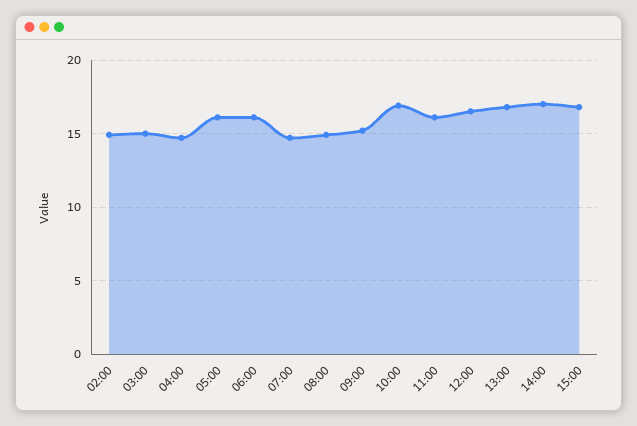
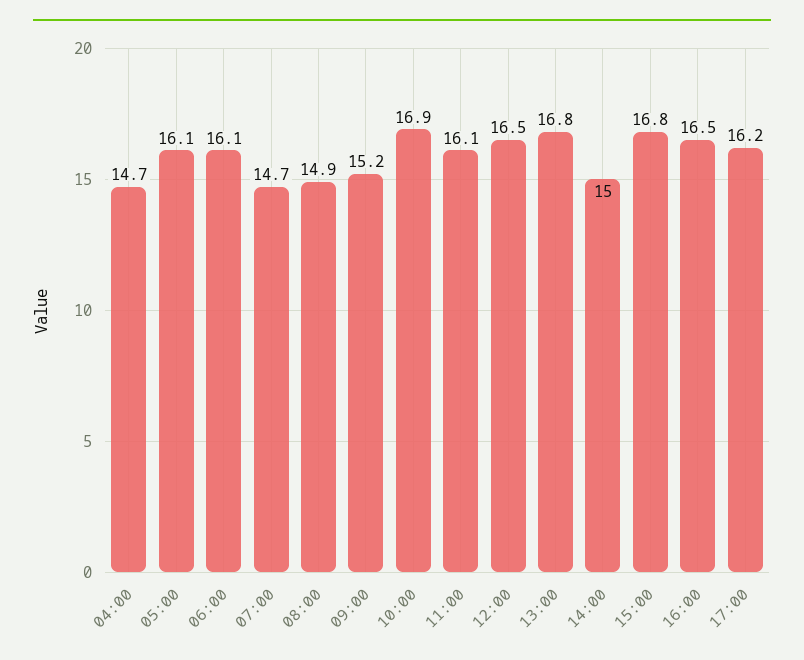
02:00: 15 -> none
03:00: 15 -> none
14:00: 17 -> 15
16:00: none -> 16.5
17:00: none -> 16.2

